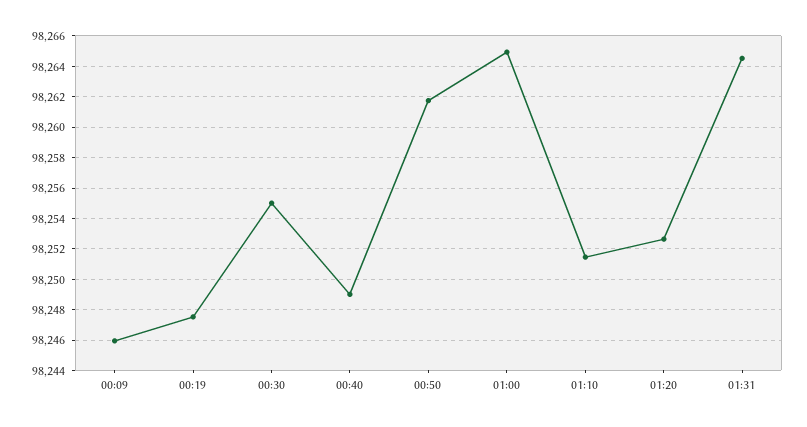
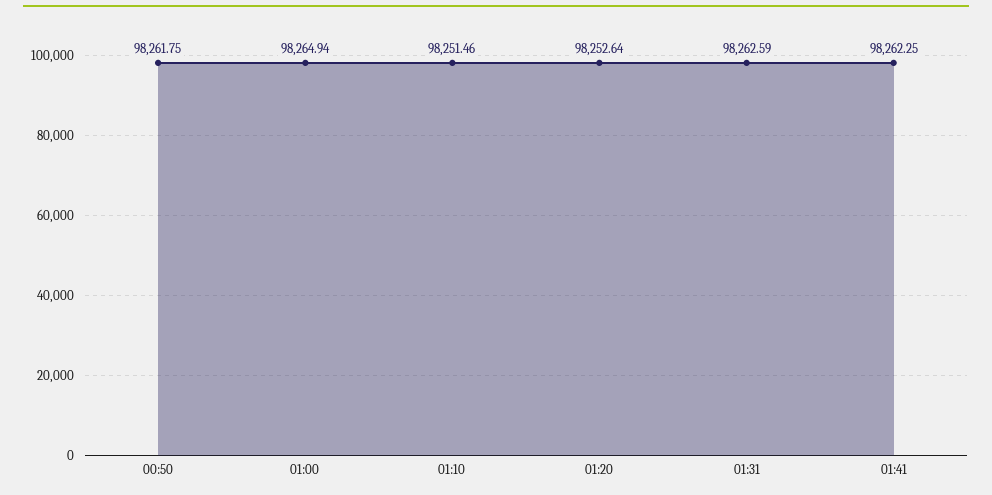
00:09: 98246 -> none
00:19: 98247.5 -> none
00:30: 98255 -> none
00:40: 98249 -> none
01:31: 98264.5 -> 98262.59
01:41: none -> 98262.25

